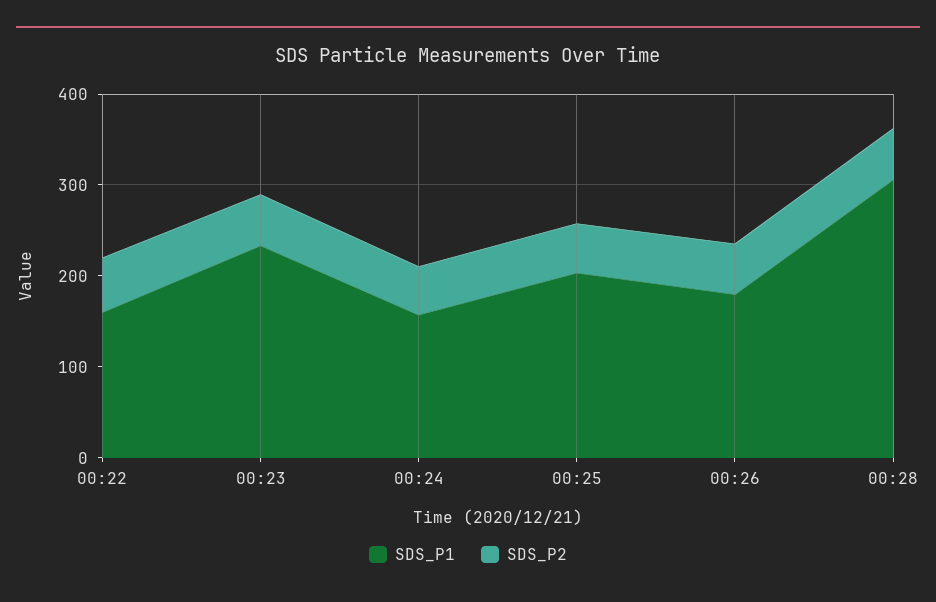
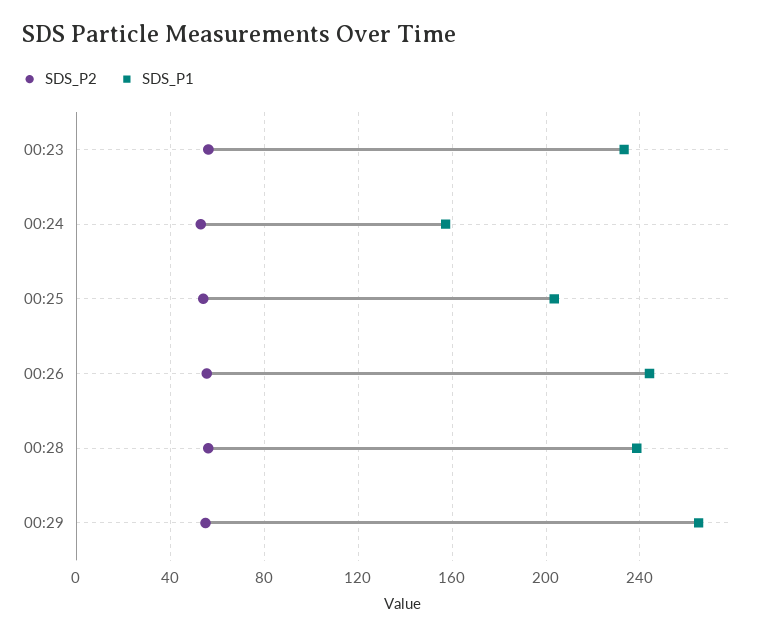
SDS_P1, 00:22: 160 -> none
SDS_P2, 00:22: 60 -> none
SDS_P1, 00:26: 180 -> 245
SDS_P1, 00:28: 300 -> 240
SDS_P2, 00:29: none -> 55
SDS_P1, 00:29: none -> 265

